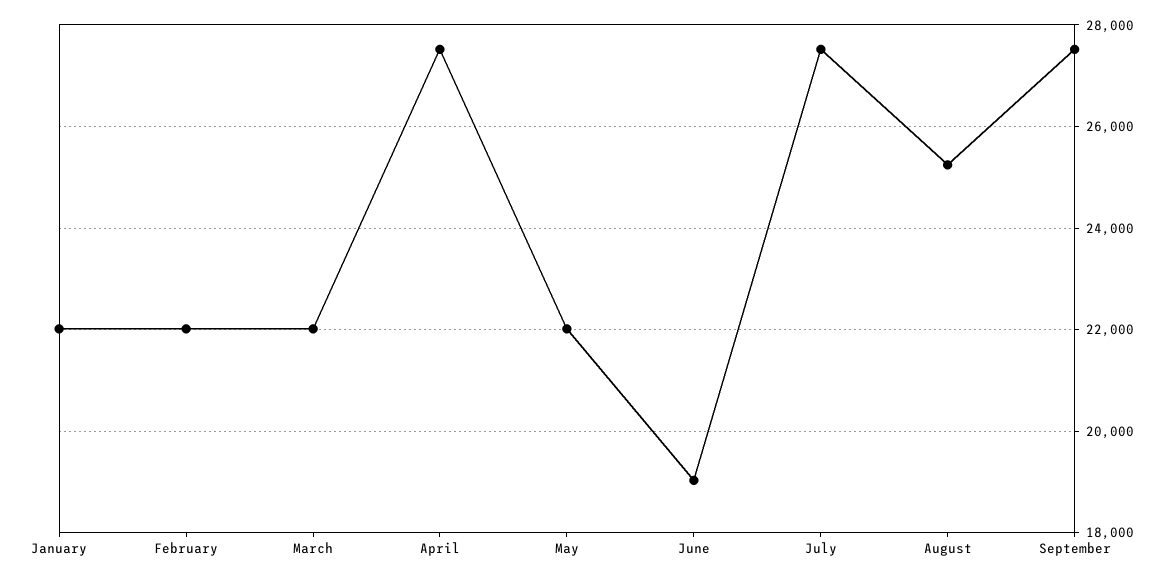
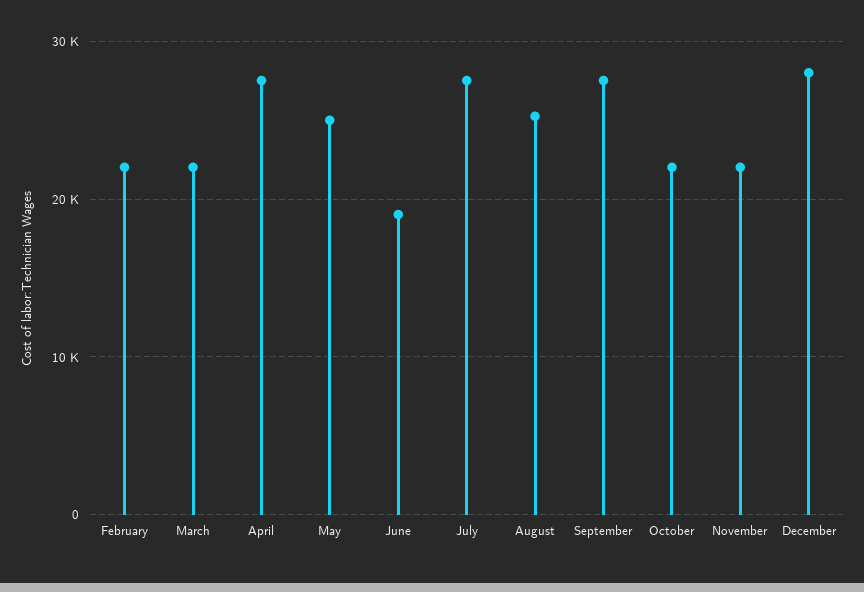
January: 22000 -> none
May: 22000 -> 25000
October: none -> 22000
November: none -> 22000
December: none -> 28000

